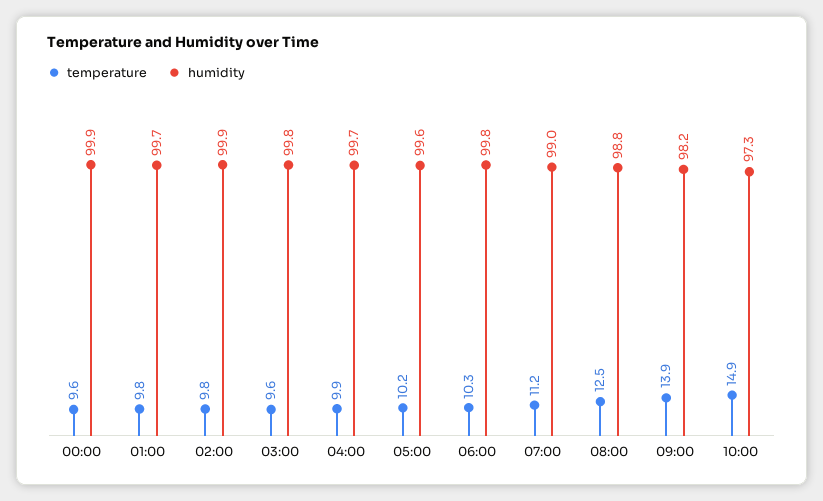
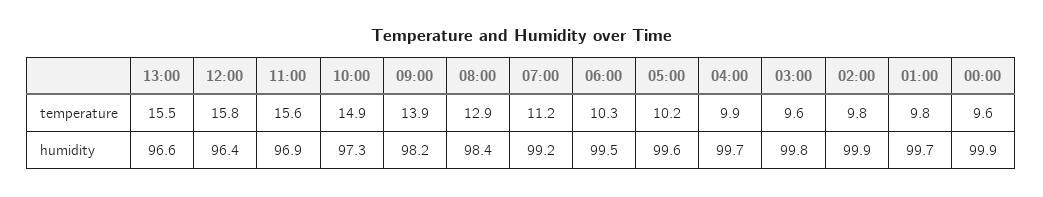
humidity, 06:00: 99.8 -> 99.5
humidity, 07:00: 99 -> 99.2
temperature, 08:00: 12.5 -> 12.9
humidity, 08:00: 98.8 -> 98.4
temperature, 13:00: none -> 15.5
temperature, 12:00: none -> 15.8
temperature, 11:00: none -> 15.6
humidity, 13:00: none -> 96.6
humidity, 12:00: none -> 96.4
humidity, 11:00: none -> 96.9

